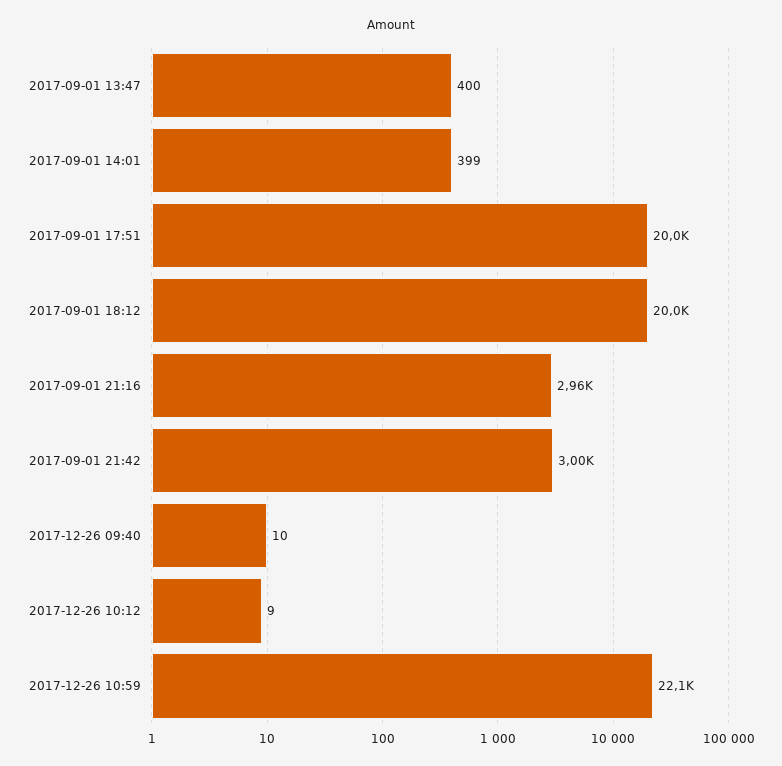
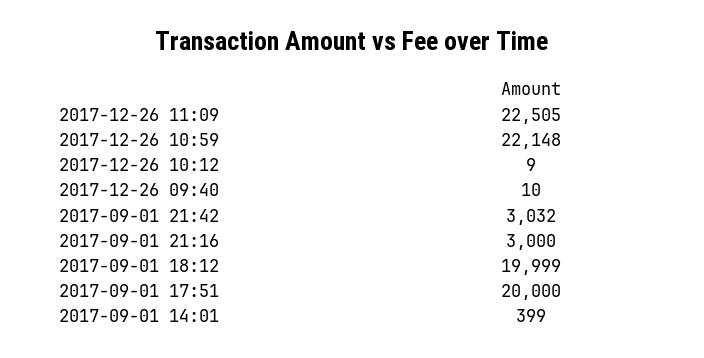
2017-09-01 13:47: 400 -> none
2017-09-01 21:16: 2960 -> 3000
2017-09-01 21:42: 3000 -> 3032
2017-12-26 11:09: none -> 22505

